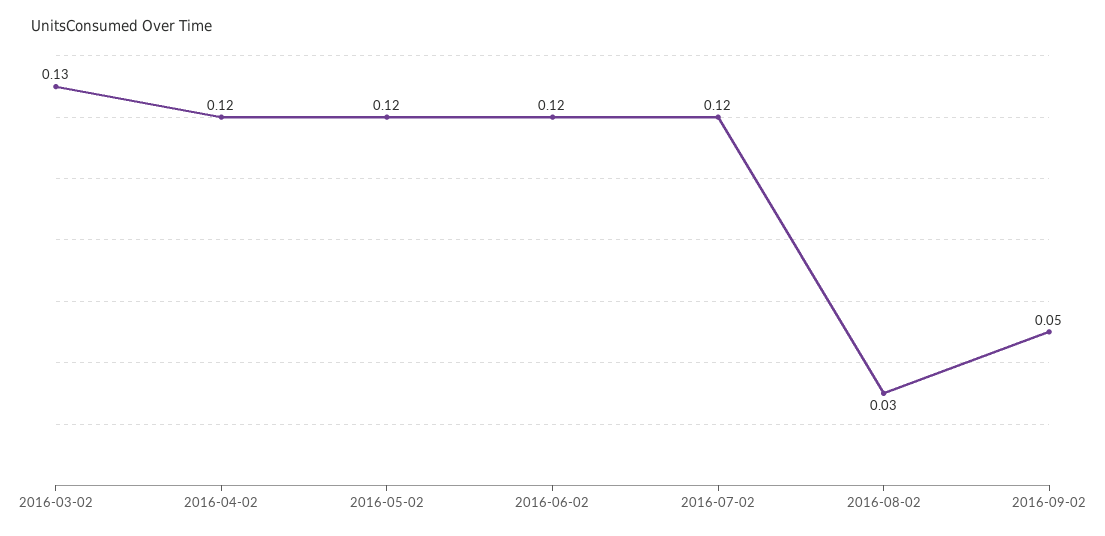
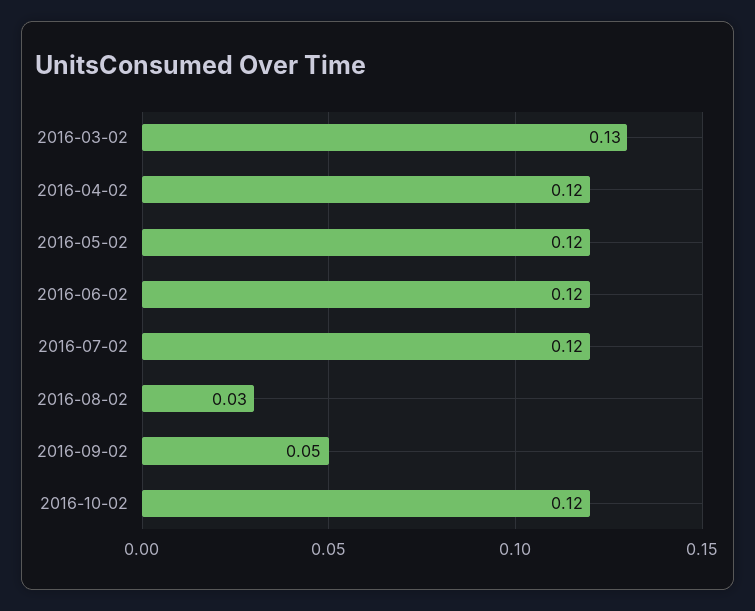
2016-10-02: none -> 0.12

